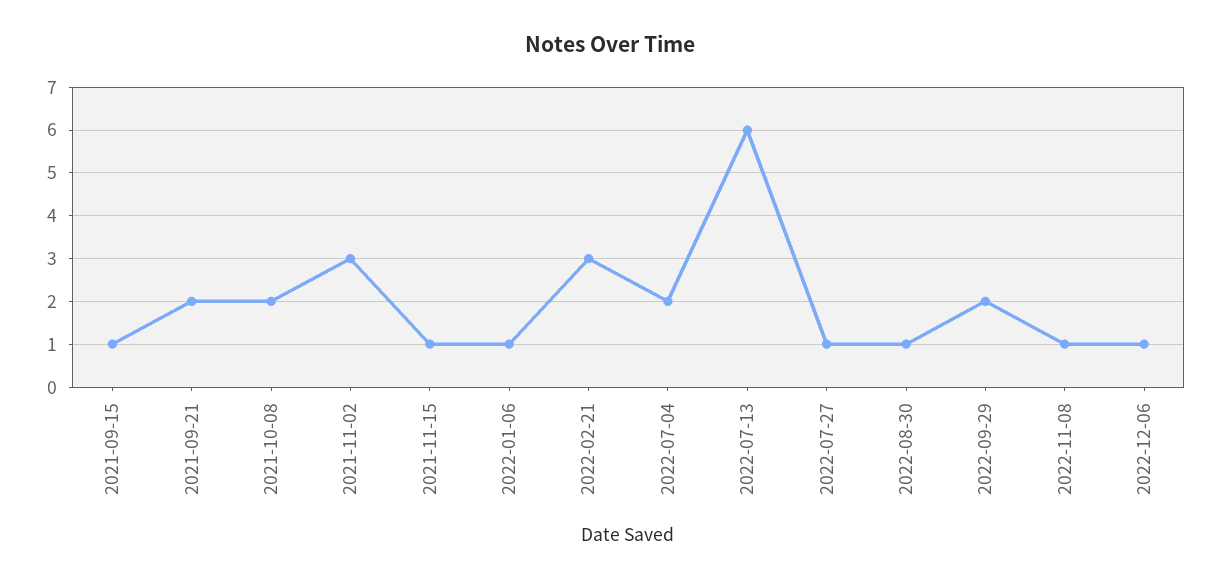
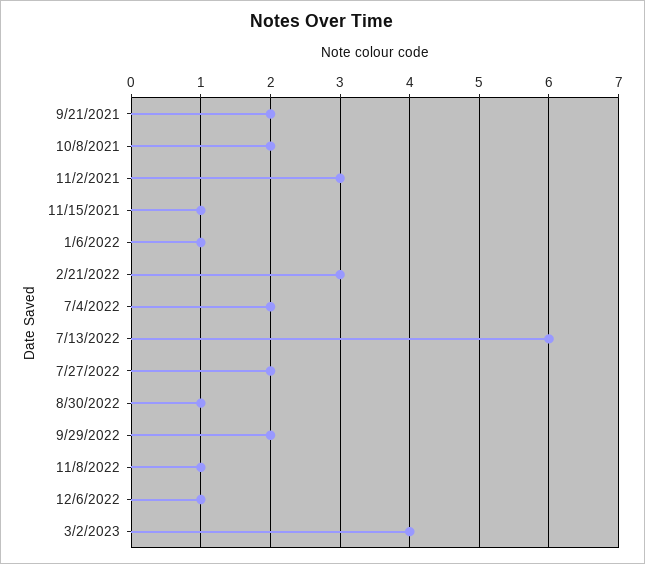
2021-09-15: 1 -> none
2022-07-27: 1 -> 2
3/2/2023: none -> 4

